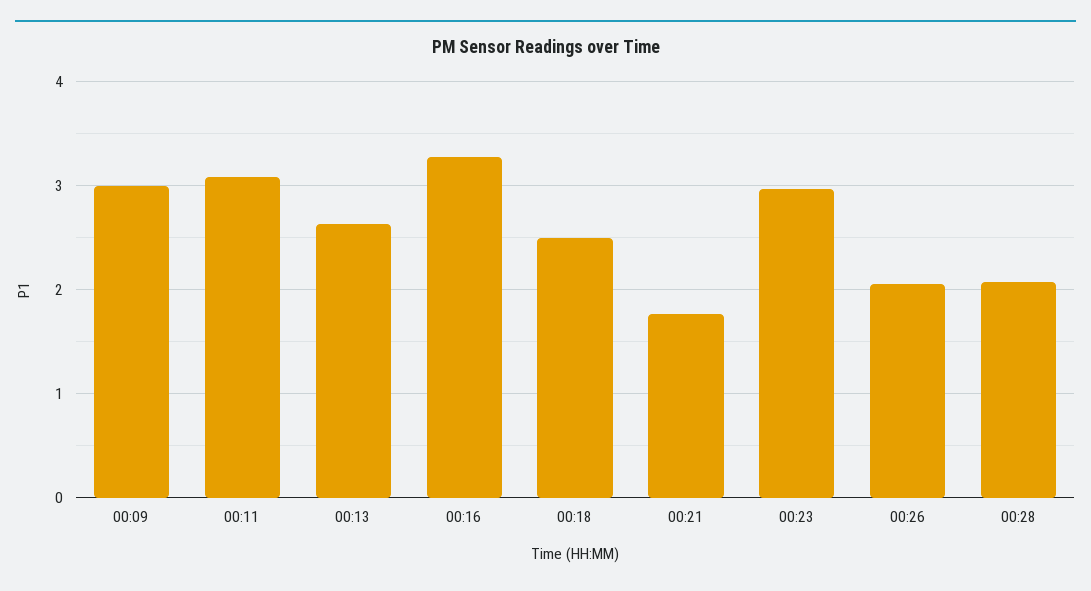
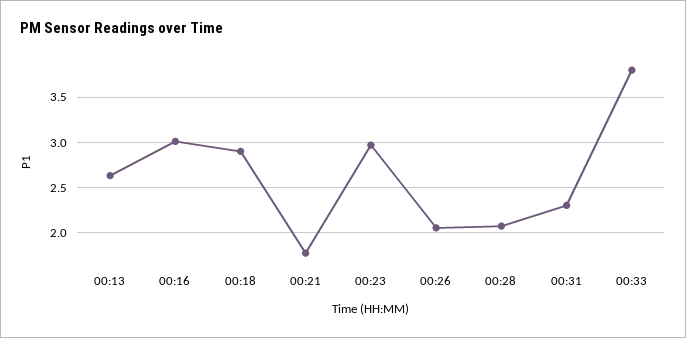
00:09: 3 -> none
00:11: 3.1 -> none
00:16: 3.3 -> 3
00:18: 2.5 -> 2.9
00:31: none -> 2.3
00:33: none -> 3.8

